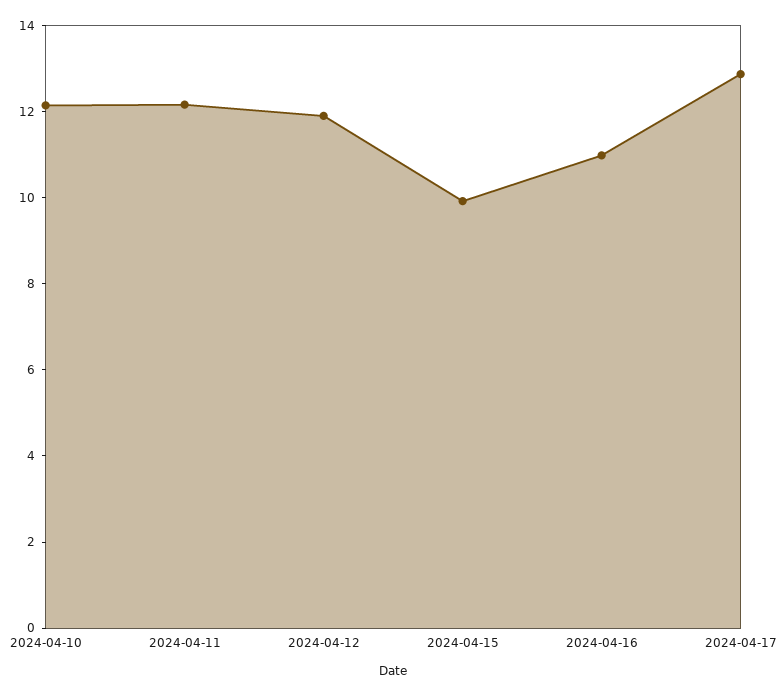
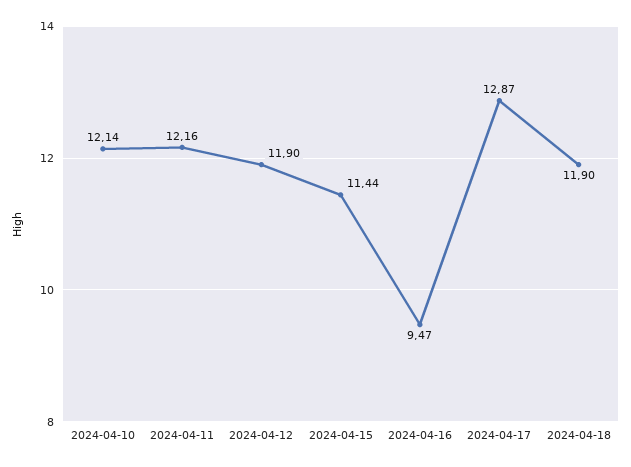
2024-04-15: 10 -> 11.44
2024-04-16: 11 -> 9.47
2024-04-18: none -> 11.9

